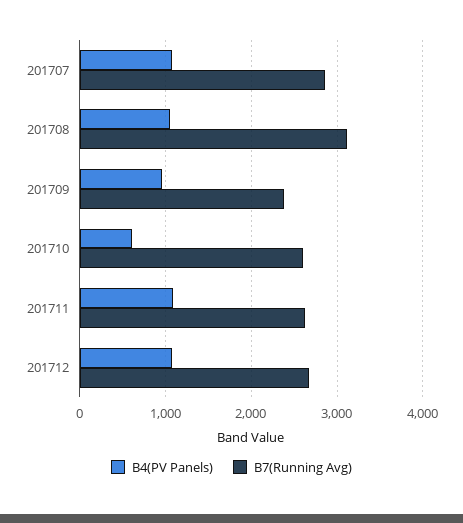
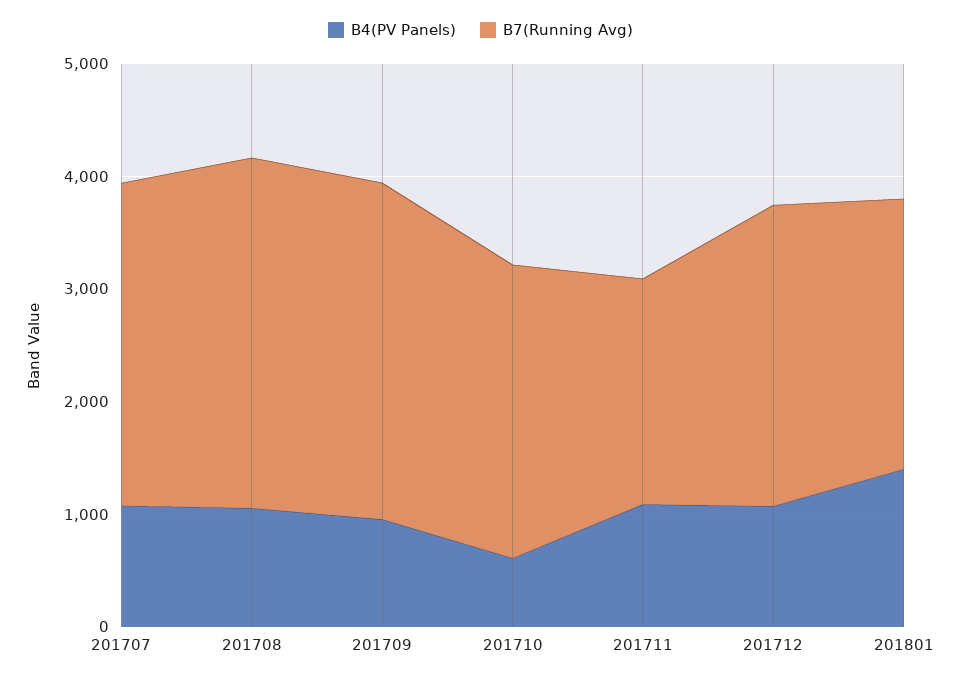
B7(Running Avg), 201709: 2400 -> 3000
B7(Running Avg), 201711: 2600 -> 2000
B4(PV Panels), 201801: none -> 1400
B7(Running Avg), 201801: none -> 2400

